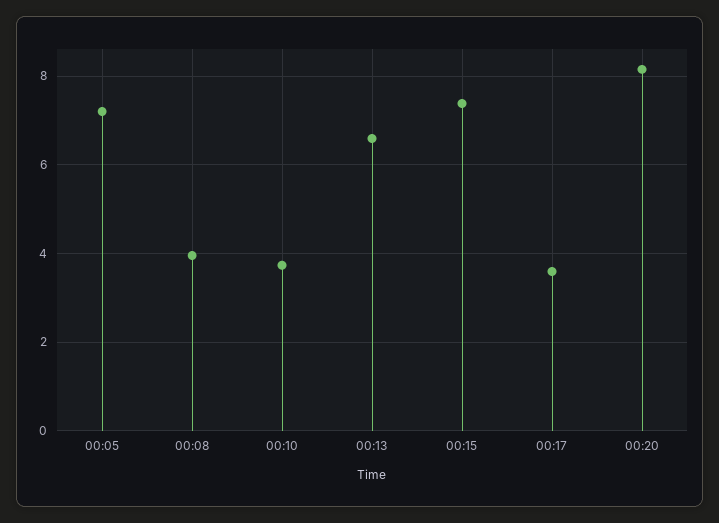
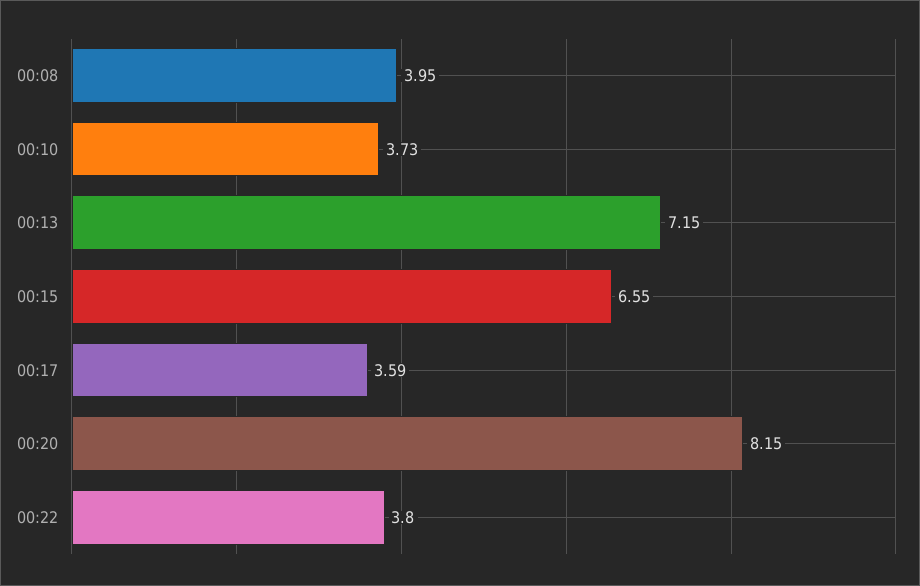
00:05: 7.2 -> none
00:13: 6.6 -> 7.15
00:15: 7.4 -> 6.55
00:22: none -> 3.8

